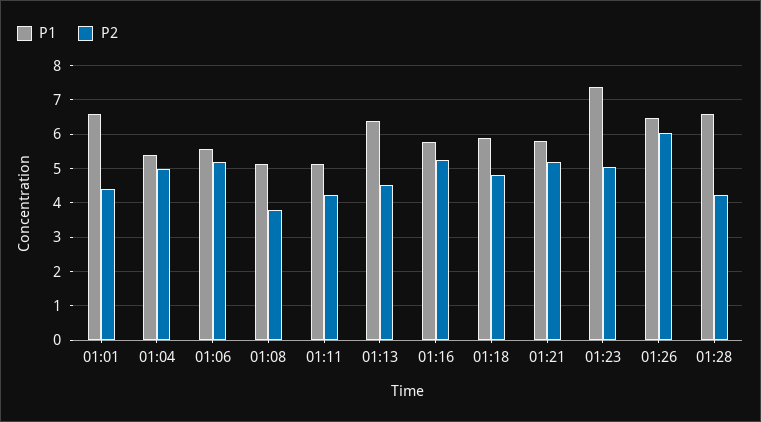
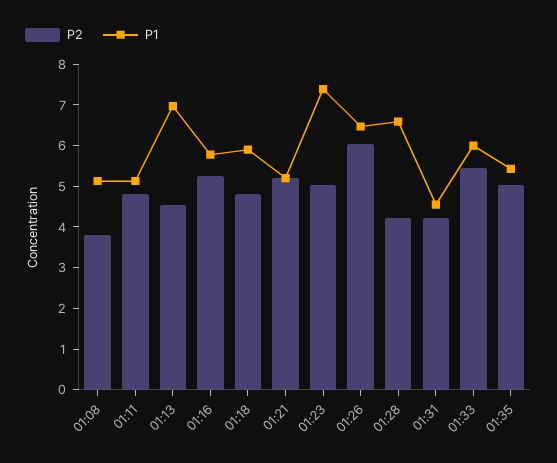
P1, 01:01: 6.6 -> none
P2, 01:01: 4.4 -> none
P1, 01:04: 5.4 -> none
P2, 01:04: 5 -> none
P1, 01:06: 5.6 -> none
P2, 01:06: 5.2 -> none
P2, 01:11: 4.2 -> 4.8
P1, 01:13: 6.4 -> 7
P1, 01:21: 5.8 -> 5.2
P2, 01:31: none -> 4.2
P1, 01:31: none -> 4.6
P2, 01:33: none -> 5.4
P1, 01:33: none -> 6
P2, 01:35: none -> 5
P1, 01:35: none -> 5.4

